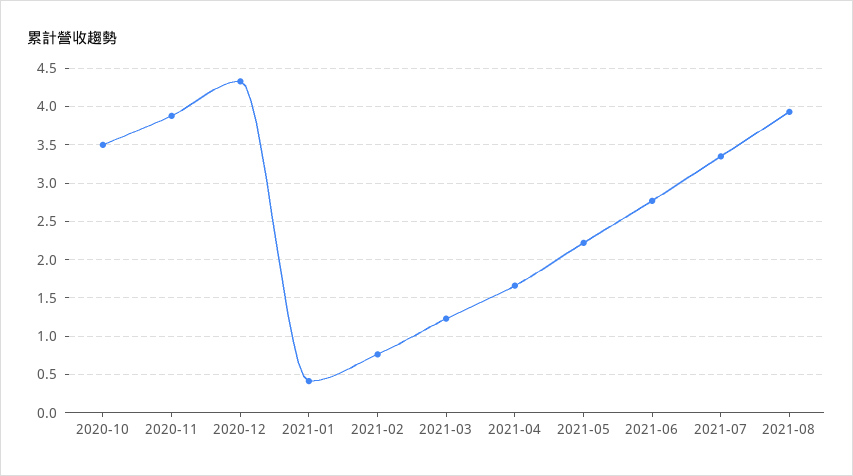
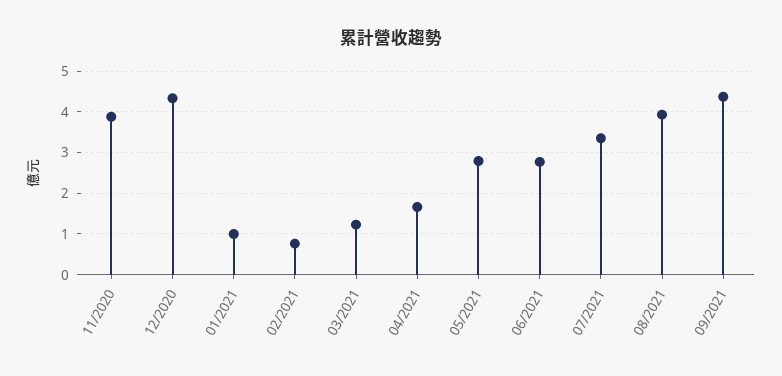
2020-10: 3.5 -> none
2021-01: 0.4 -> 1
2021-05: 2.2 -> 2.8
09/2021: none -> 4.4

